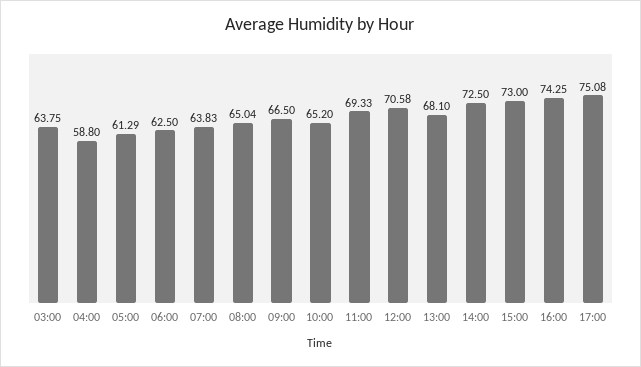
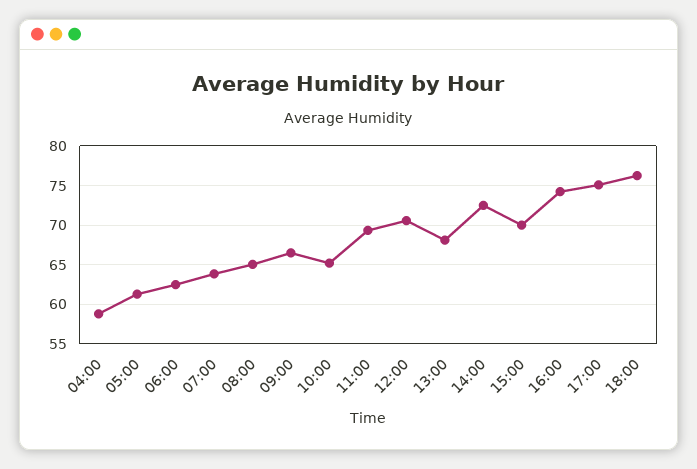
03:00: 63.75 -> none
15:00: 73 -> 70
18:00: none -> 76

